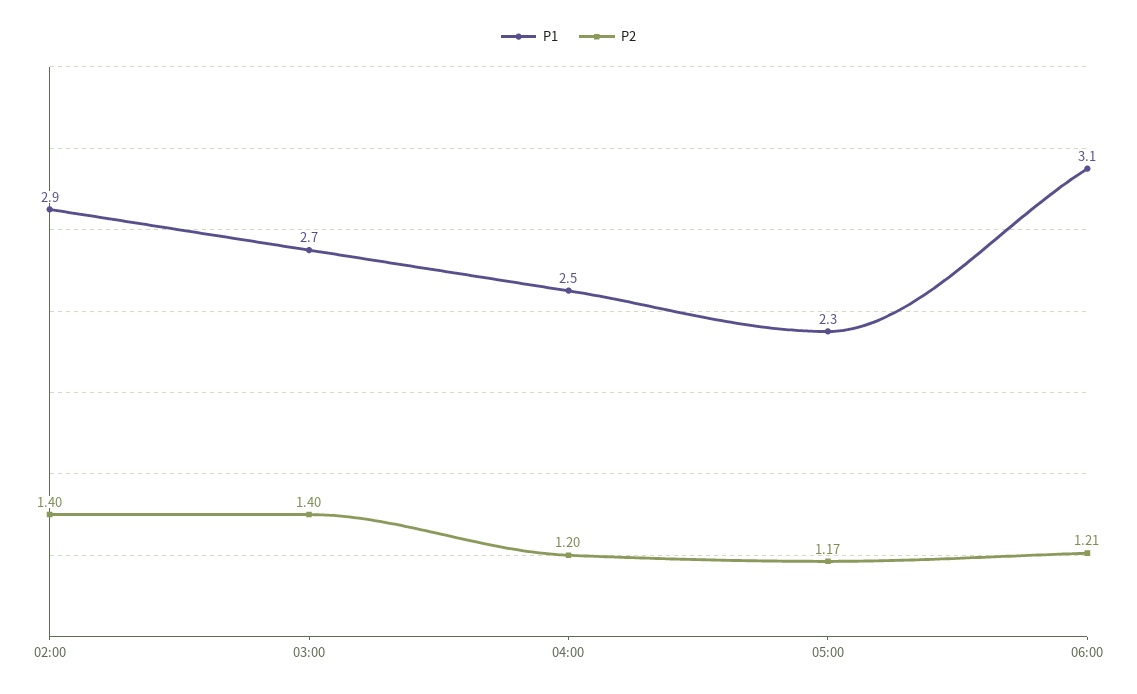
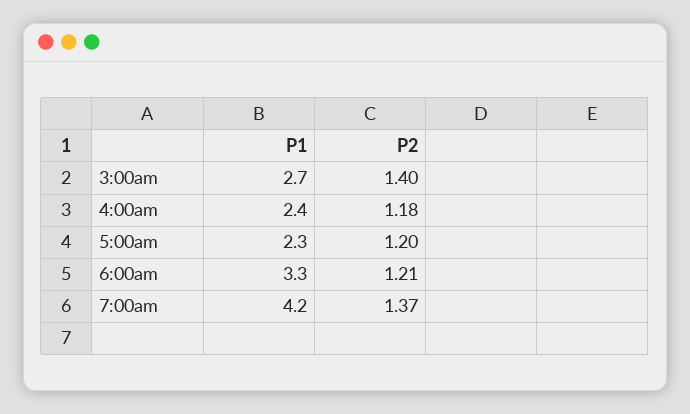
P1, 02:00: 2.9 -> none
P2, 02:00: 1.4 -> none
P1, 04:00: 2.5 -> 2.4
P2, 04:00: 1.2 -> 1.18
P2, 05:00: 1.17 -> 1.2
P1, 06:00: 3.1 -> 3.3
P1, 7:00am: none -> 4.2
P2, 7:00am: none -> 1.37

